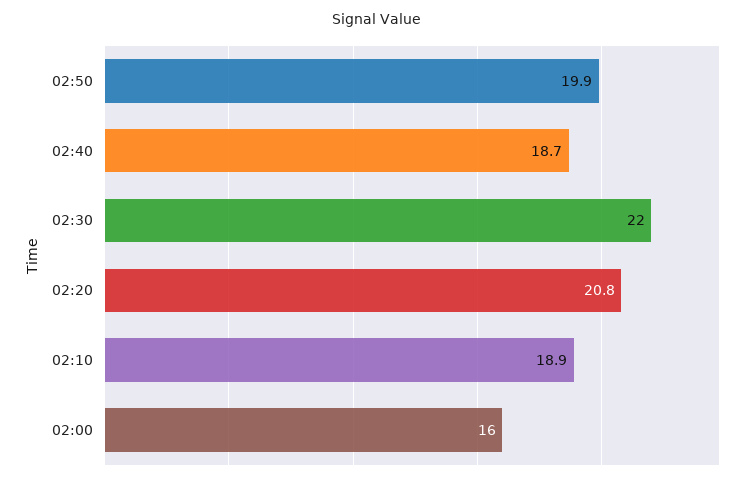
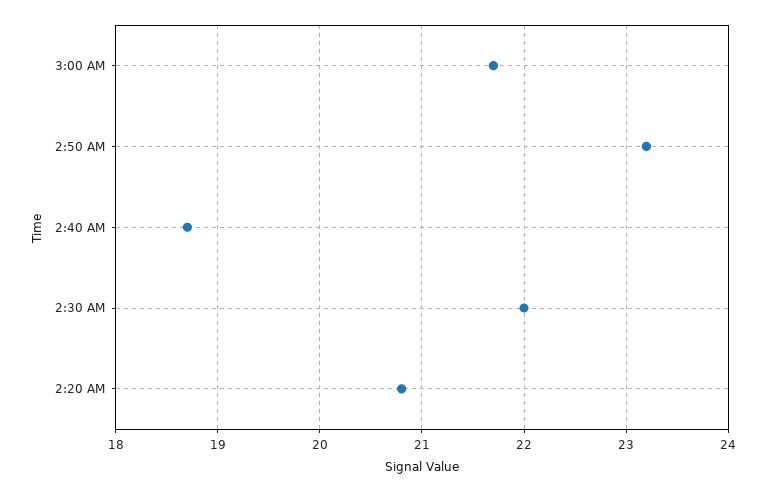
02:50: 19.9 -> 23.2
02:10: 18.9 -> none
02:00: 16 -> none
3:00 AM: none -> 21.7

